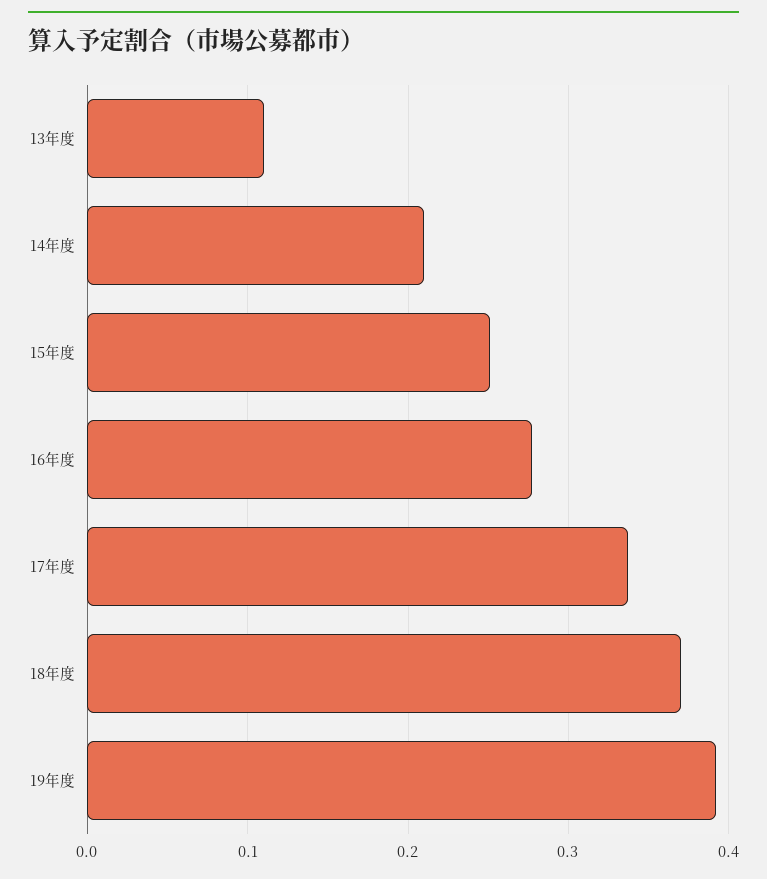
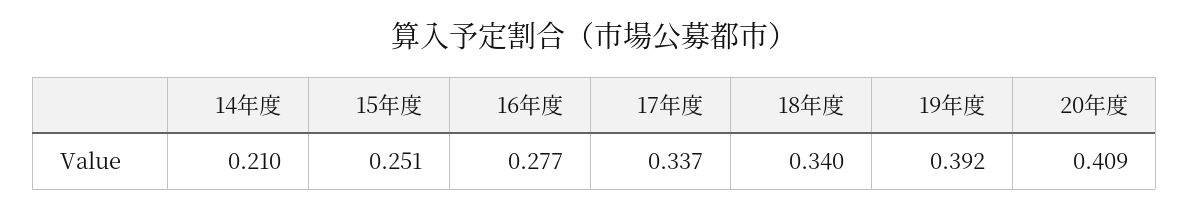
13年度: 0.11 -> none
18年度: 0.37 -> 0.34
20年度: none -> 0.409

